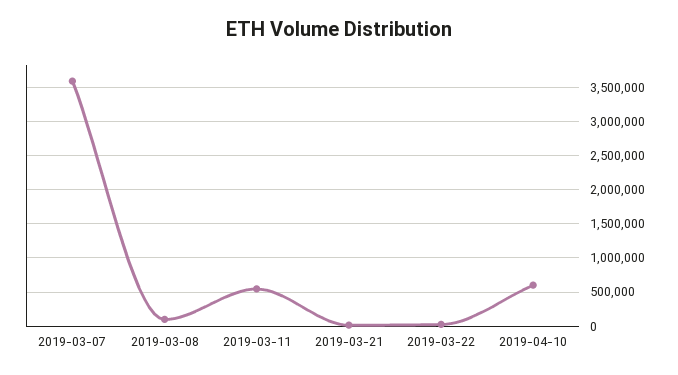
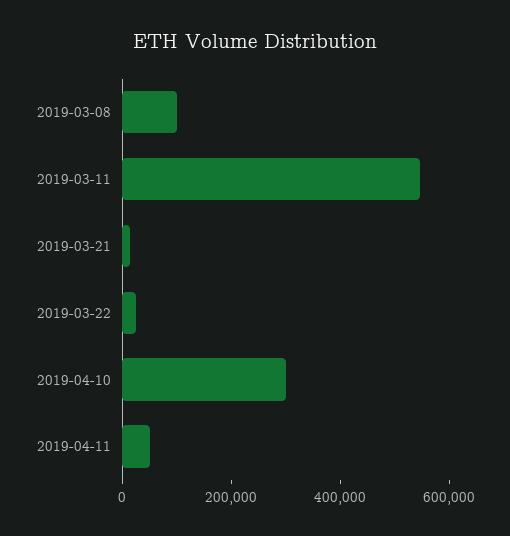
2019-03-07: 3600000 -> none
2019-04-10: 600000 -> 300000
2019-04-11: none -> 50000

